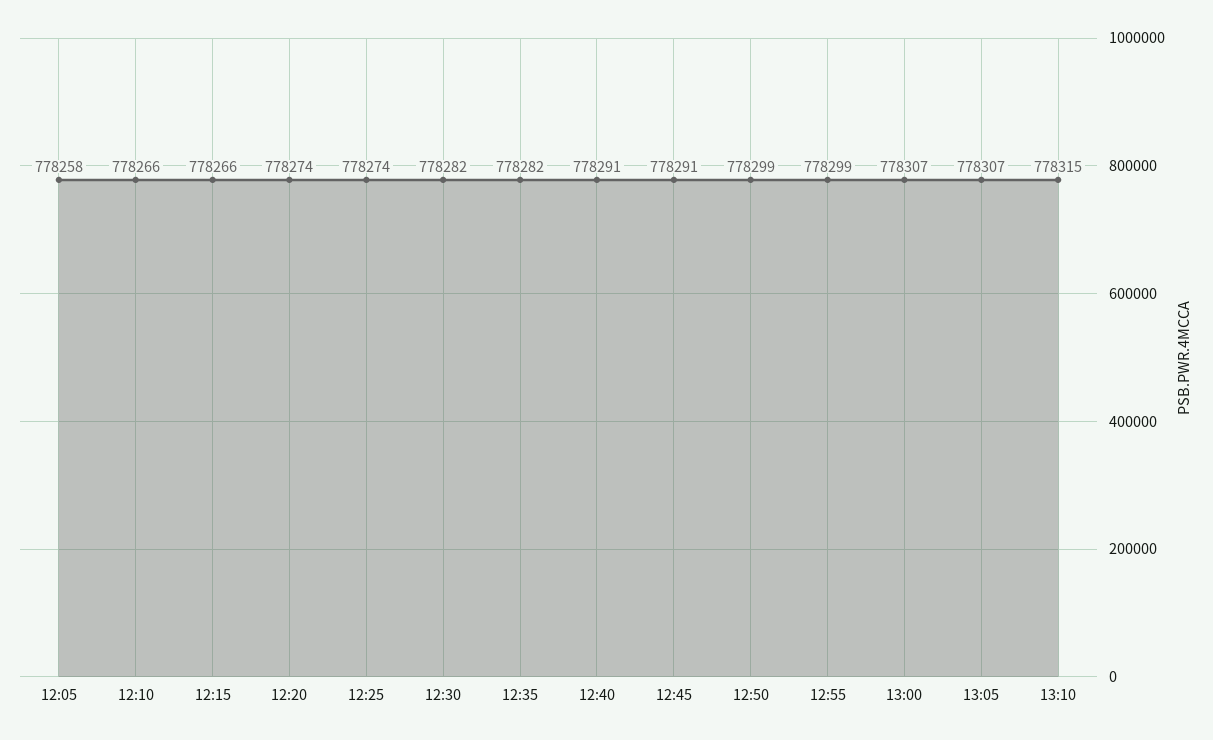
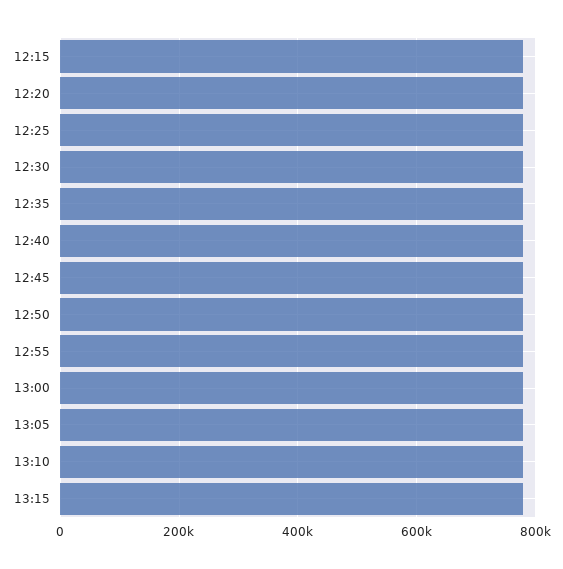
12:05: 778258 -> none
12:10: 778266 -> none
13:15: none -> 780000

